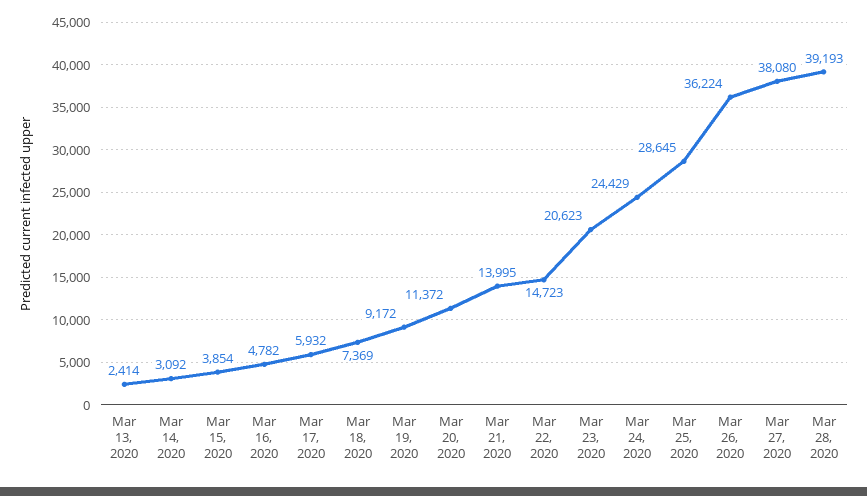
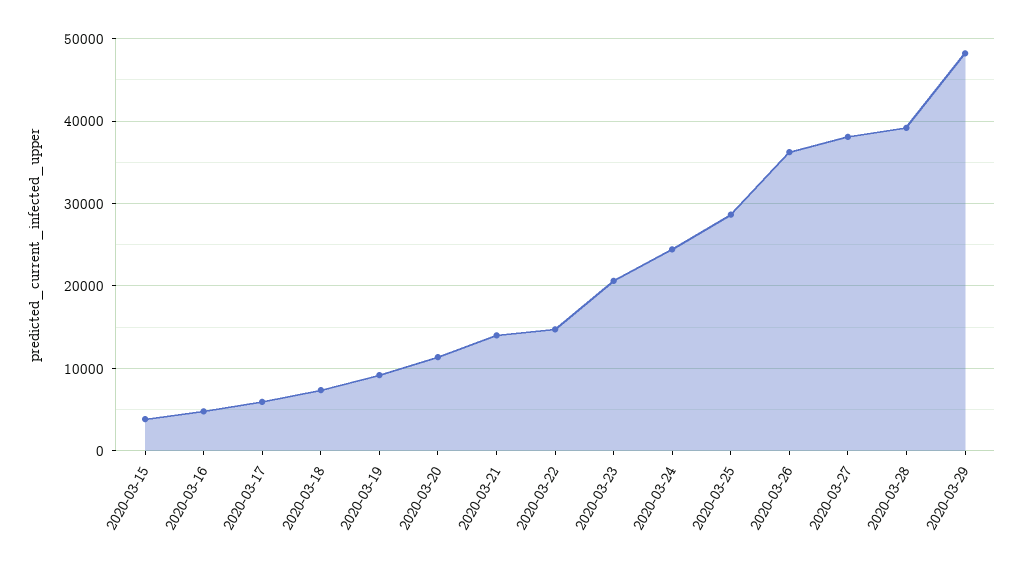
Mar 13, 2020: 2414 -> none
Mar 14, 2020: 3092 -> none
2020-03-29: none -> 48000

